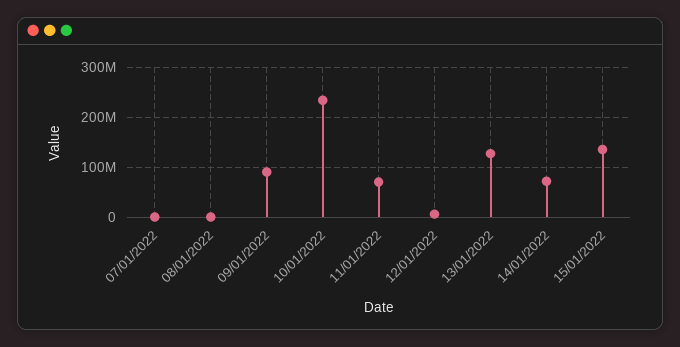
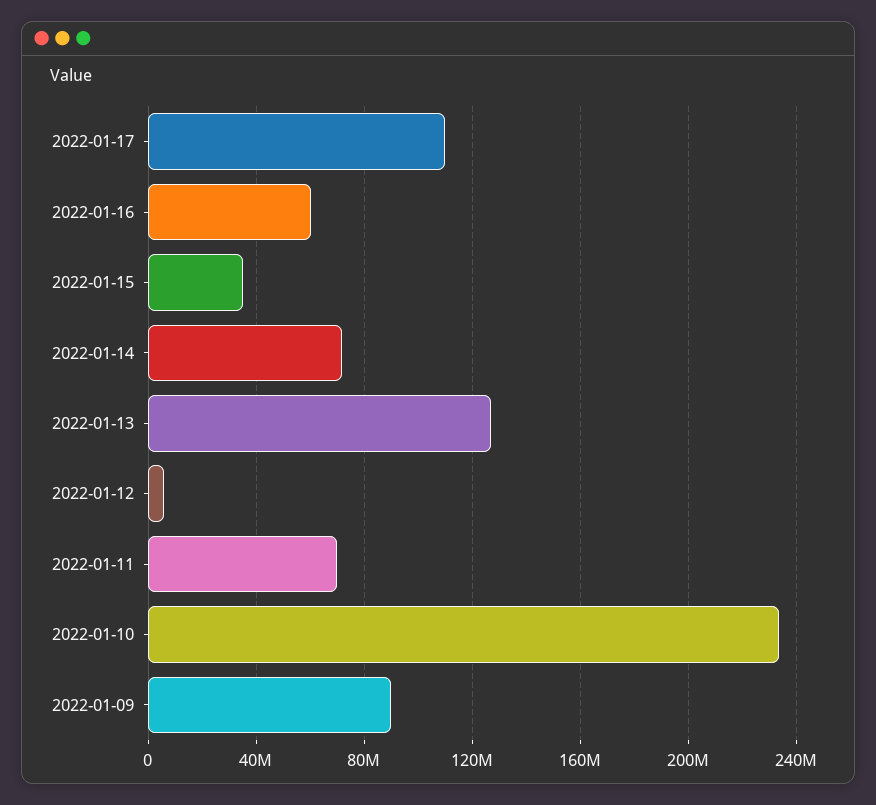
07/01/2022: 0 -> none
08/01/2022: 0 -> none
15/01/2022: 140000000 -> 35000000
2022-01-17: none -> 110000000
2022-01-16: none -> 60000000

